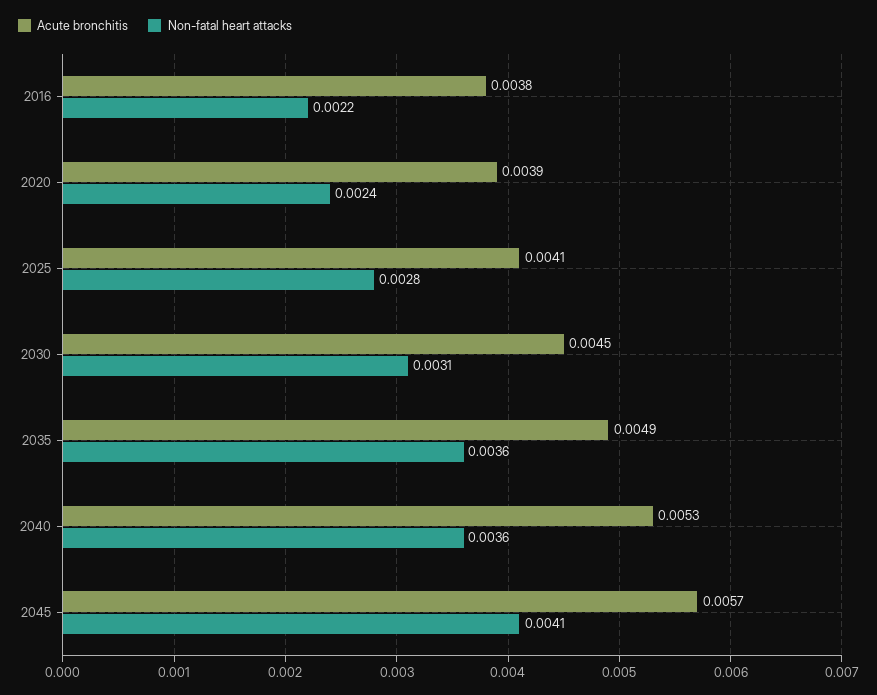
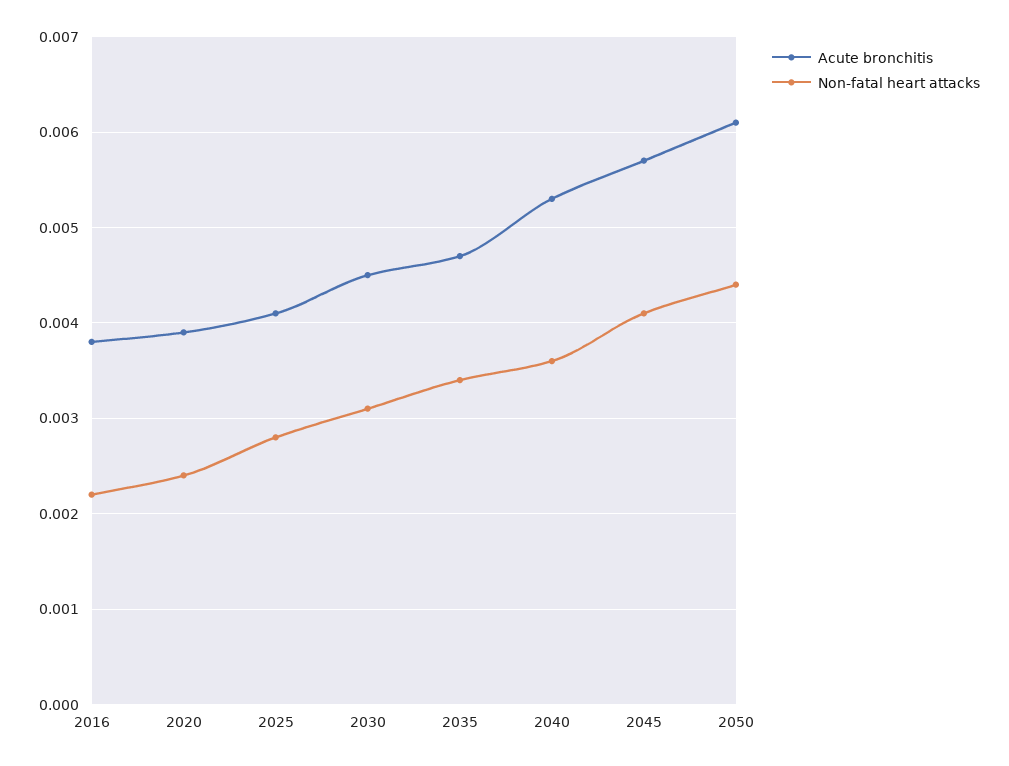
Acute bronchitis, 2035: 0.0049 -> 0.0047
Non-fatal heart attacks, 2035: 0.0036 -> 0.0034
Acute bronchitis, 2050: none -> 0.0061
Non-fatal heart attacks, 2050: none -> 0.0044

